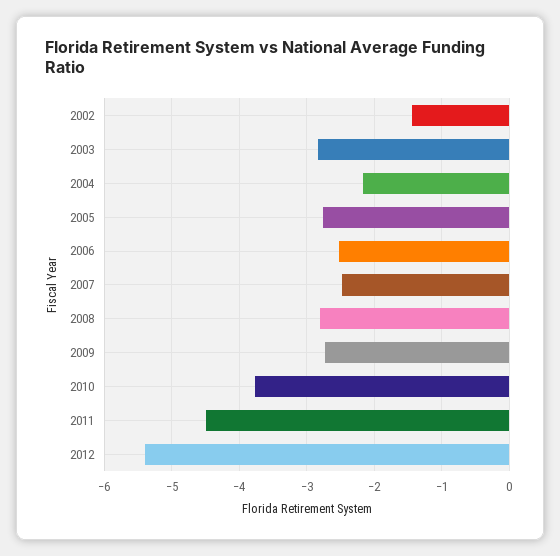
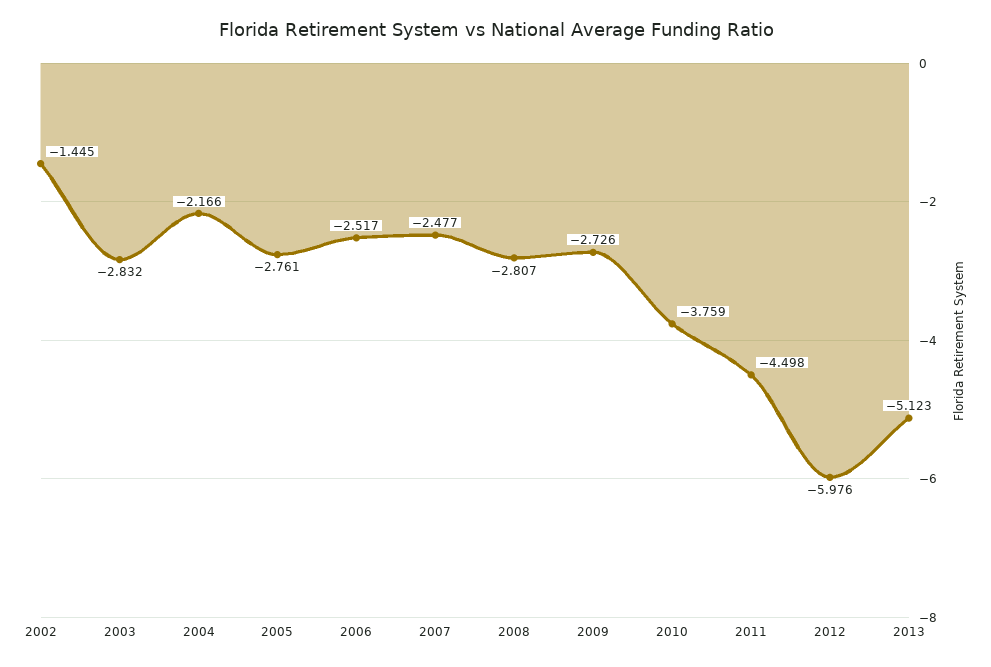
2012: -5.4 -> -5.976
2013: none -> -5.123

